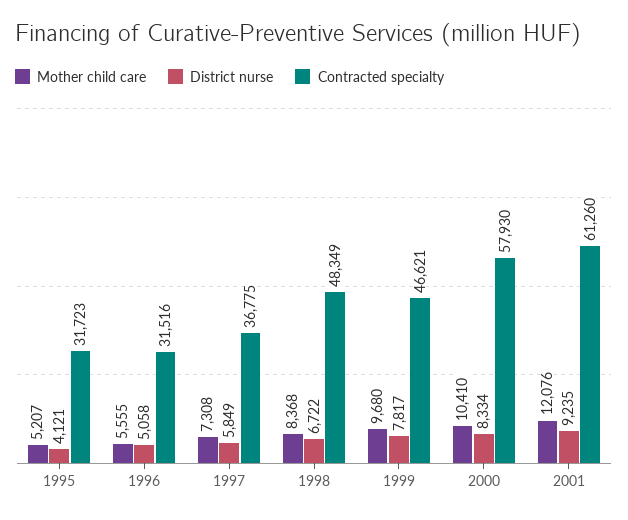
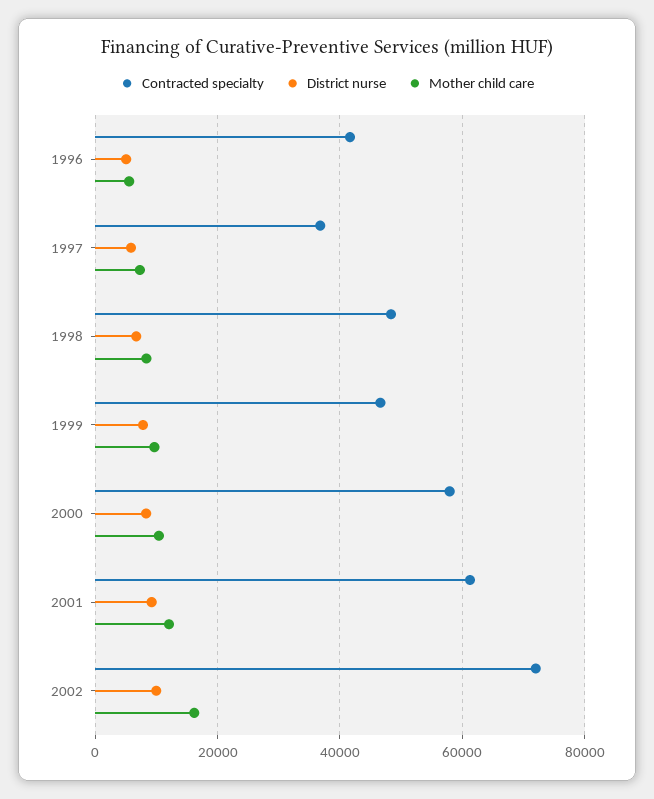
Mother child care, 1995: 5207 -> none
District nurse, 1995: 4121 -> none
Contracted specialty, 1995: 31723 -> none
Contracted specialty, 1996: 31516 -> 42000
Contracted specialty, 2002: none -> 72000
District nurse, 2002: none -> 10000
Mother child care, 2002: none -> 16000

